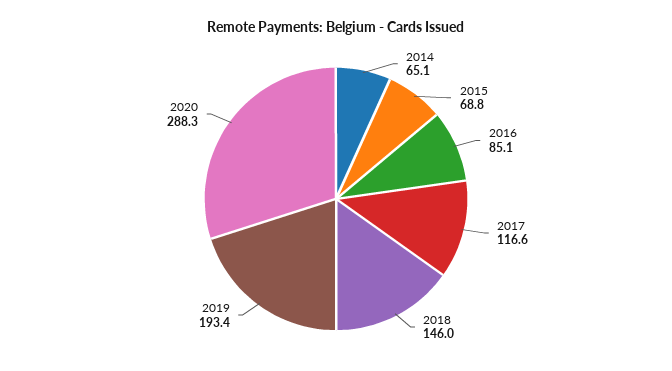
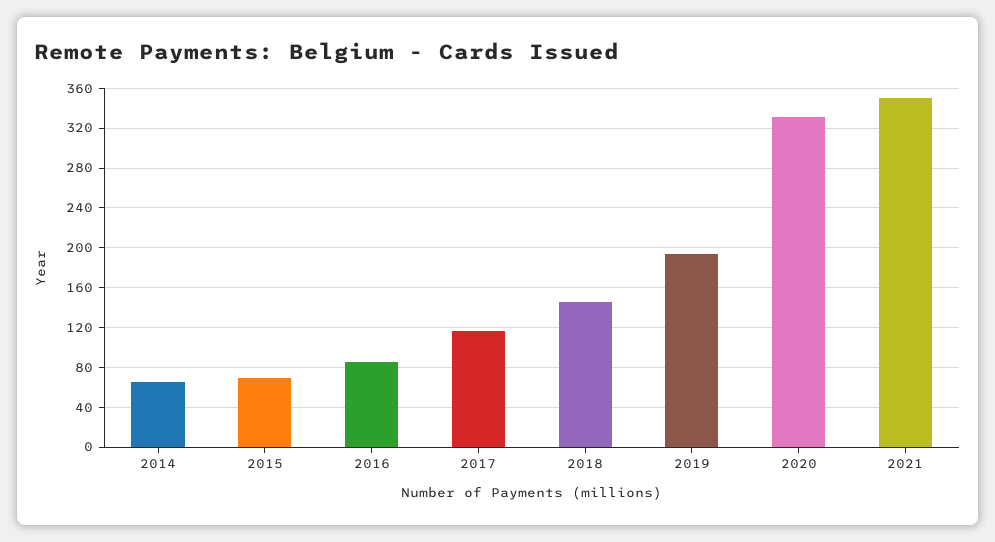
2020: 288.3 -> 330
2021: none -> 350

